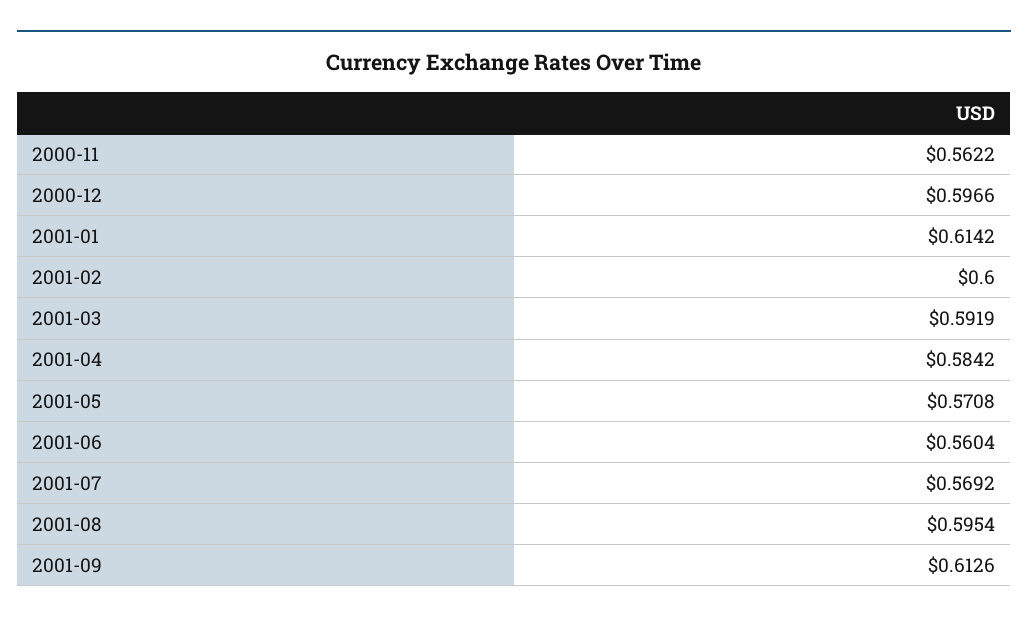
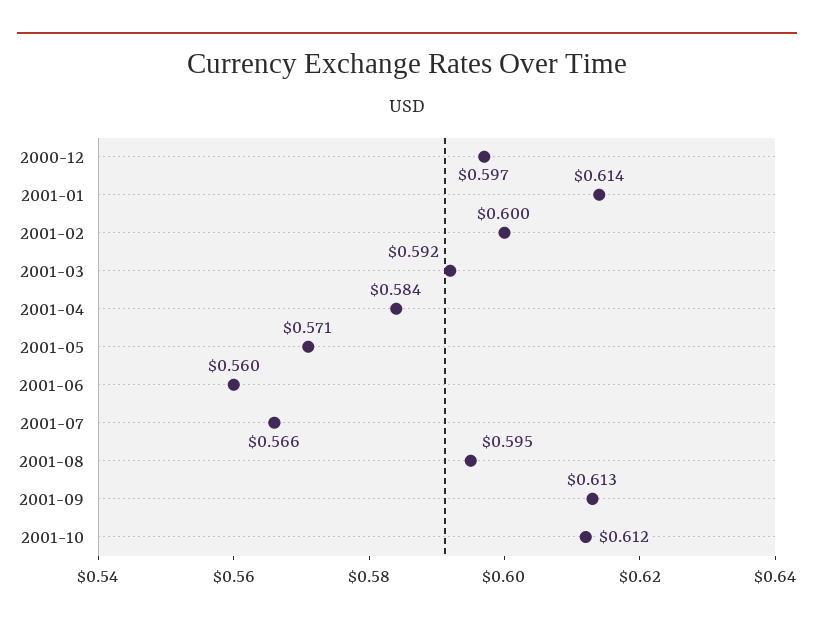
2000-11: 0.5622 -> none
2001-07: 0.5692 -> 0.566
2001-10: none -> 0.612

